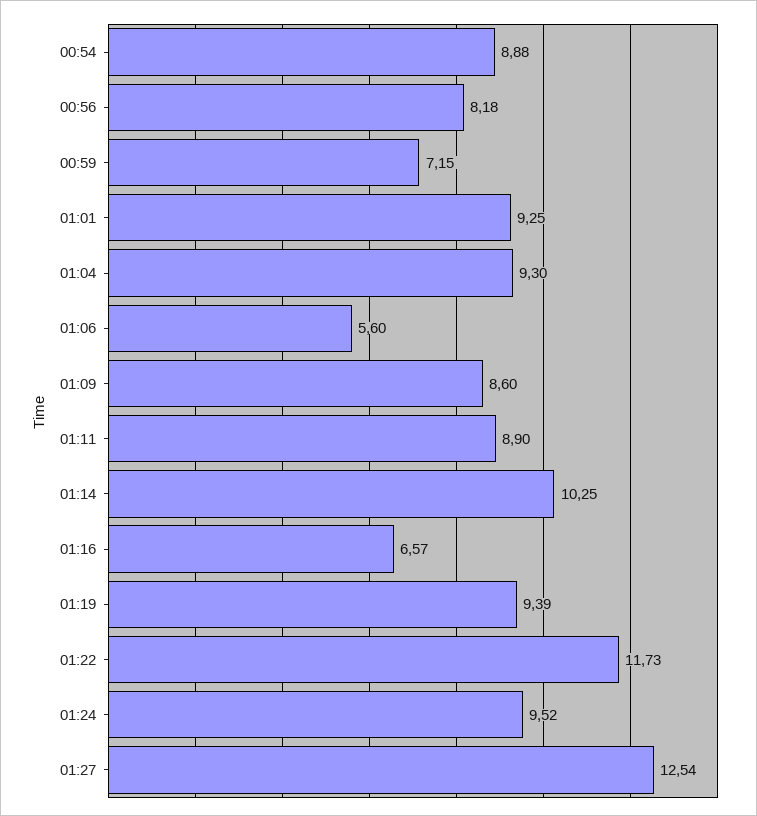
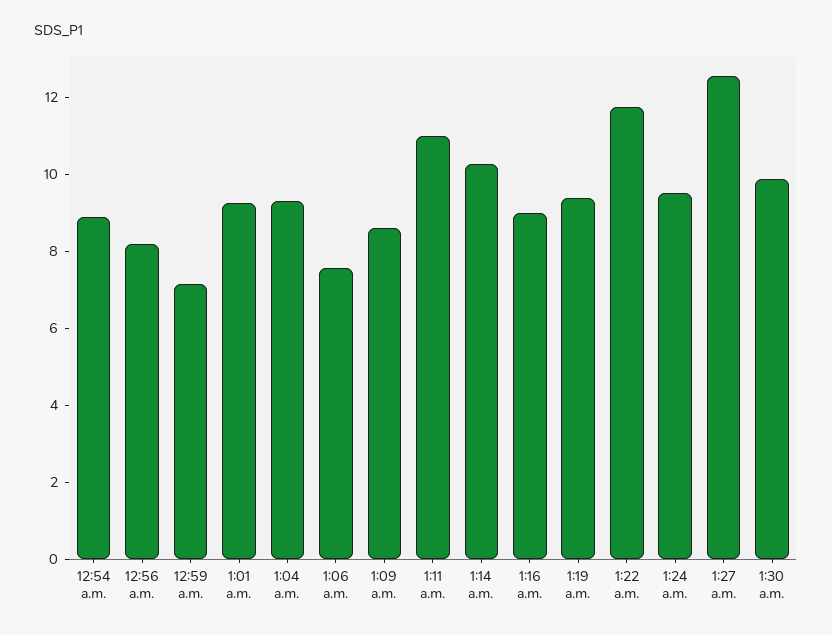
01:06: 5.6 -> 7.5
01:11: 8.9 -> 11
01:16: 6.57 -> 9
1:30 a.m.: none -> 10

